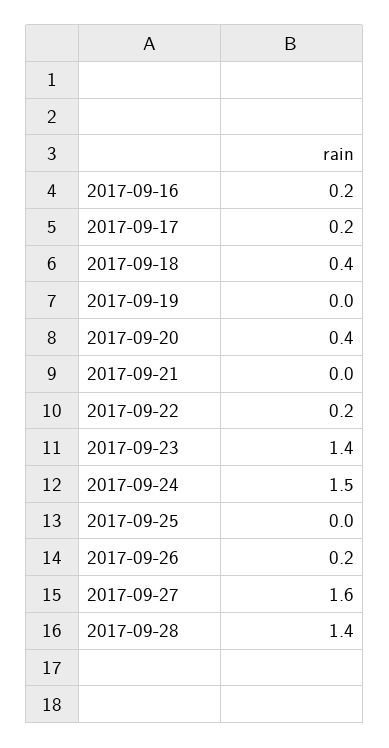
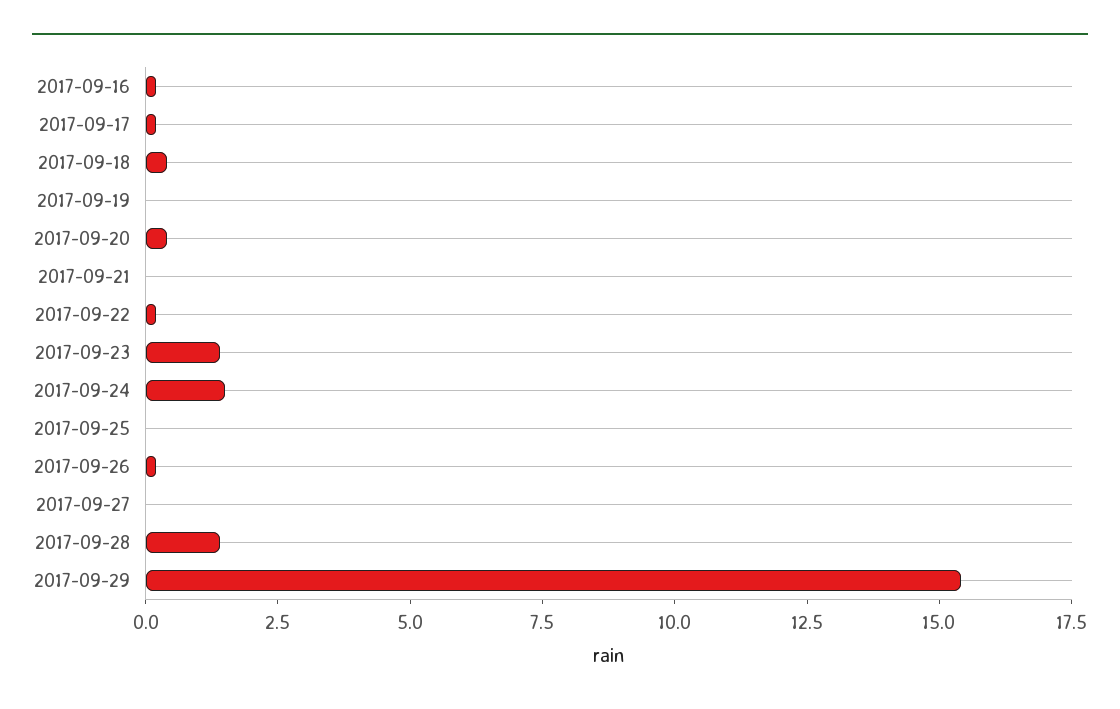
2017-09-27: 1.6 -> 0
2017-09-29: none -> 15.5

